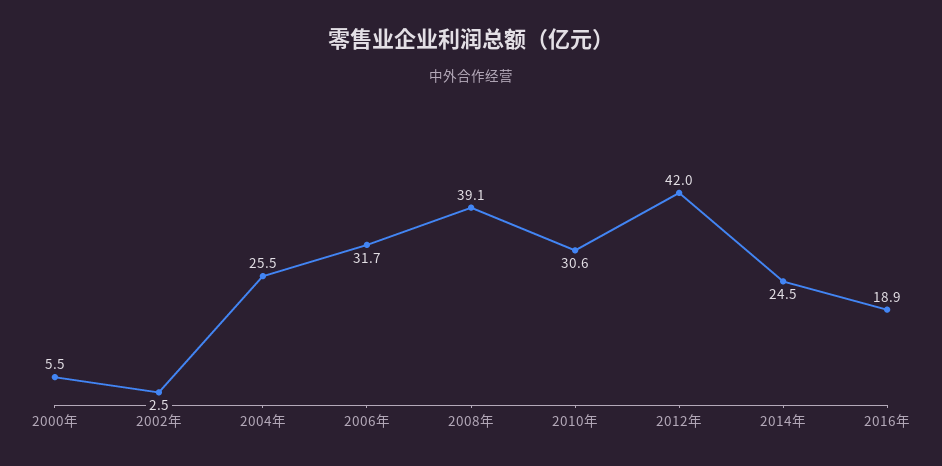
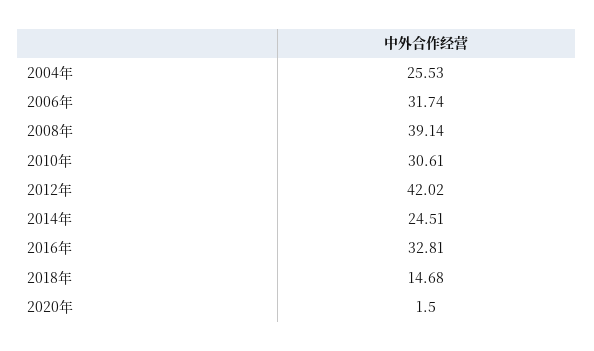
2000年: 5.5 -> none
2002年: 2.5 -> none
2016年: 18.9 -> 32.81
2018年: none -> 14.68
2020年: none -> 1.5

